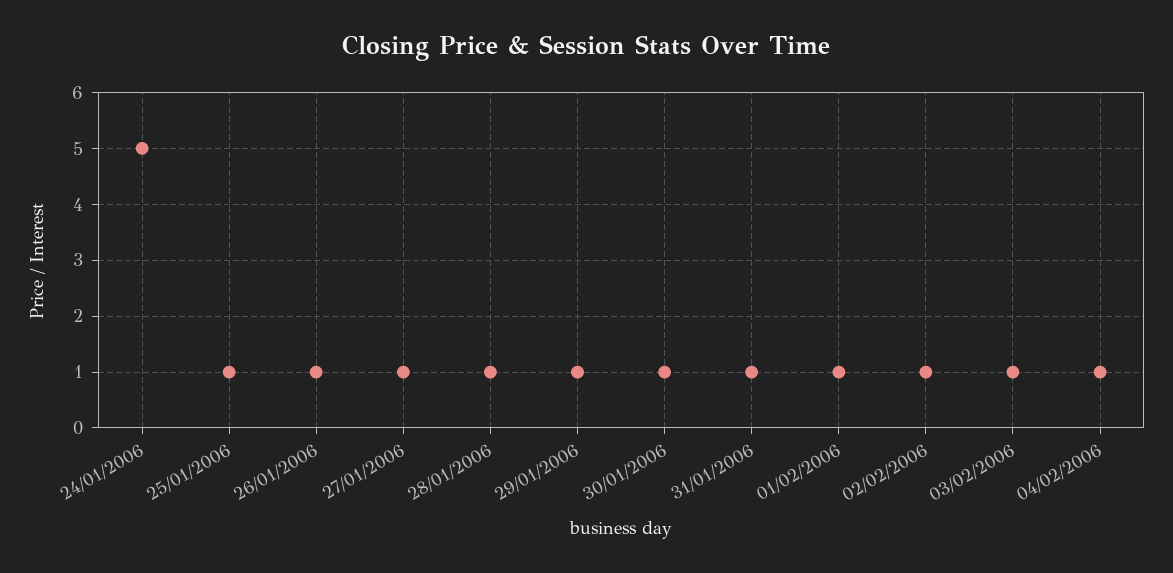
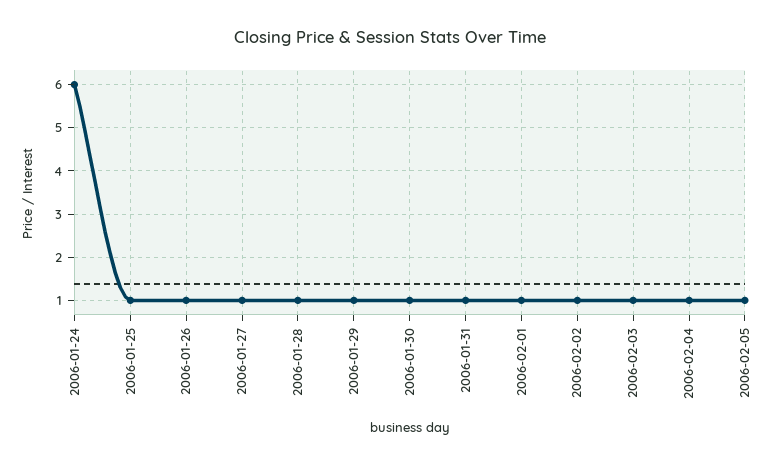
24/01/2006: 5 -> 6
2006-02-05: none -> 1

